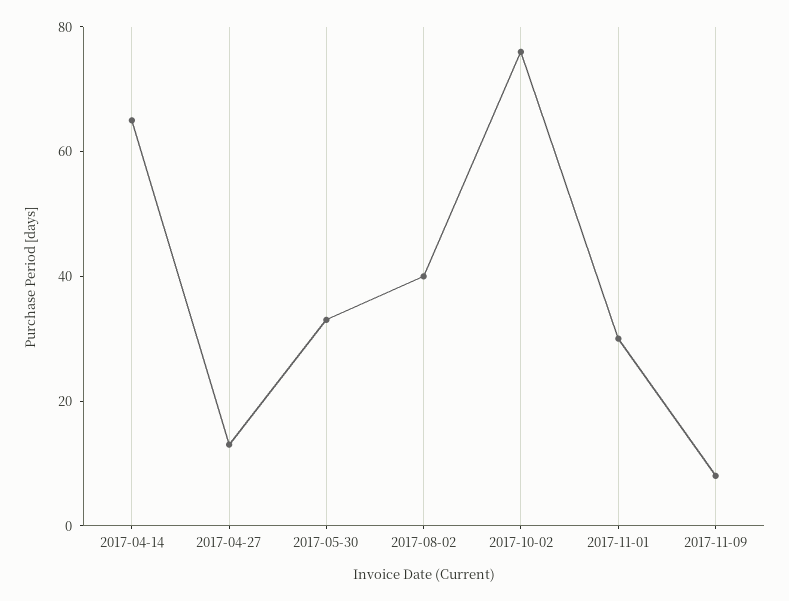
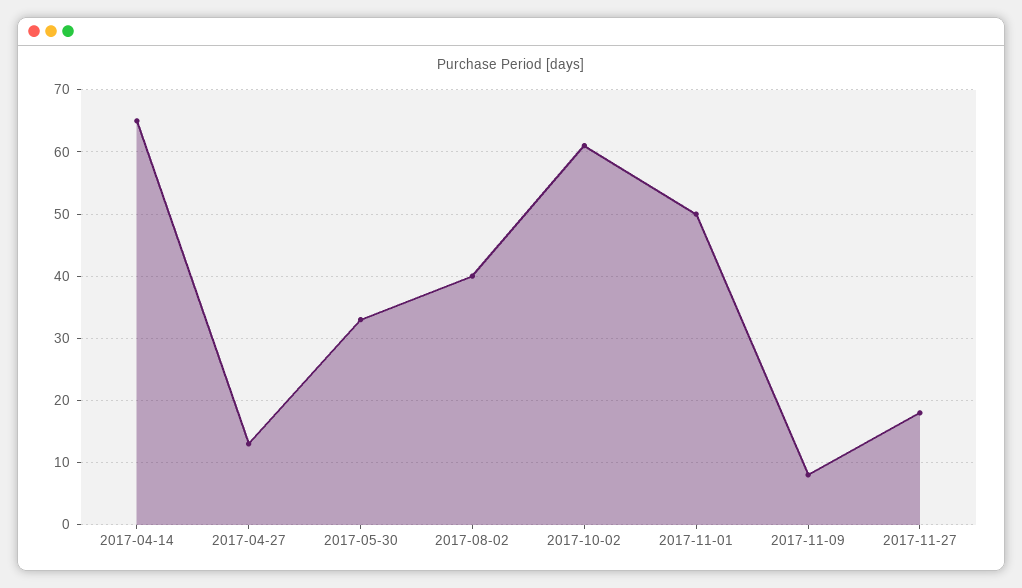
2017-10-02: 75 -> 61
2017-11-01: 30 -> 50
2017-11-27: none -> 18

